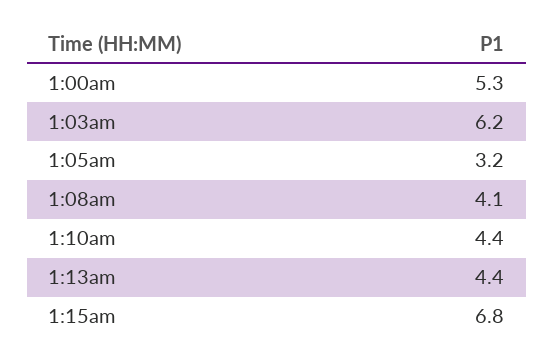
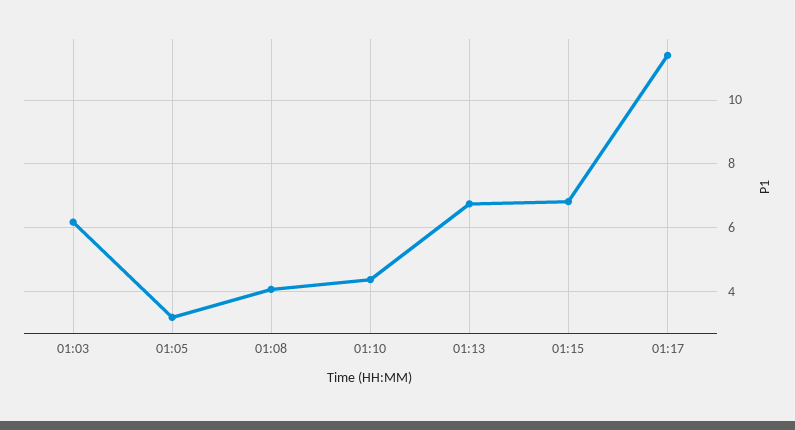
1:00am: 5.3 -> none
1:13am: 4.4 -> 6.8
01:17: none -> 11.4

